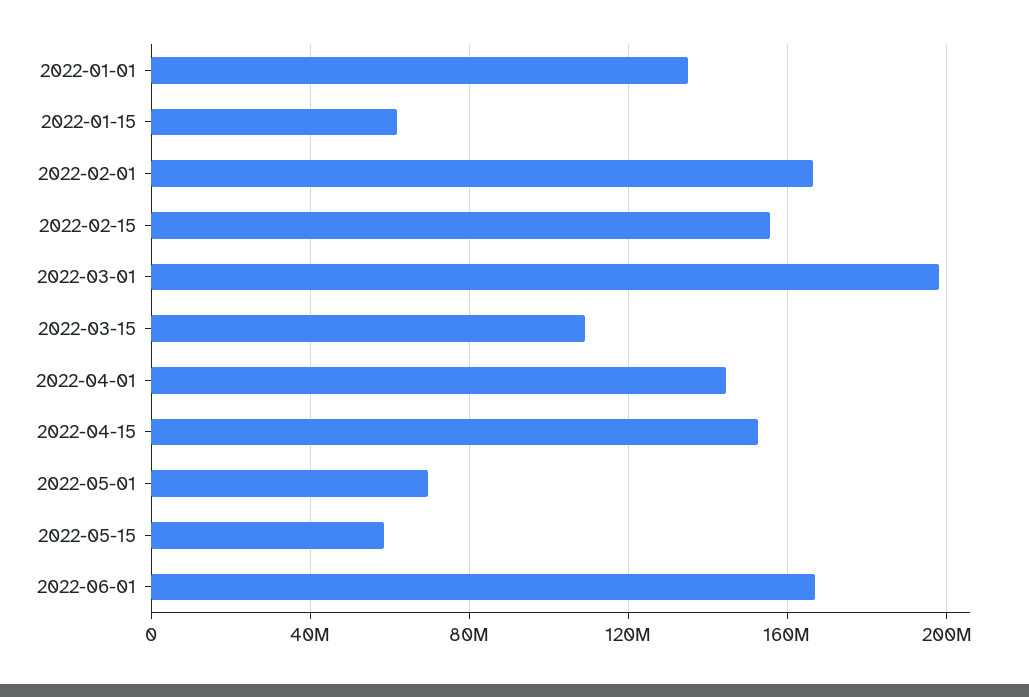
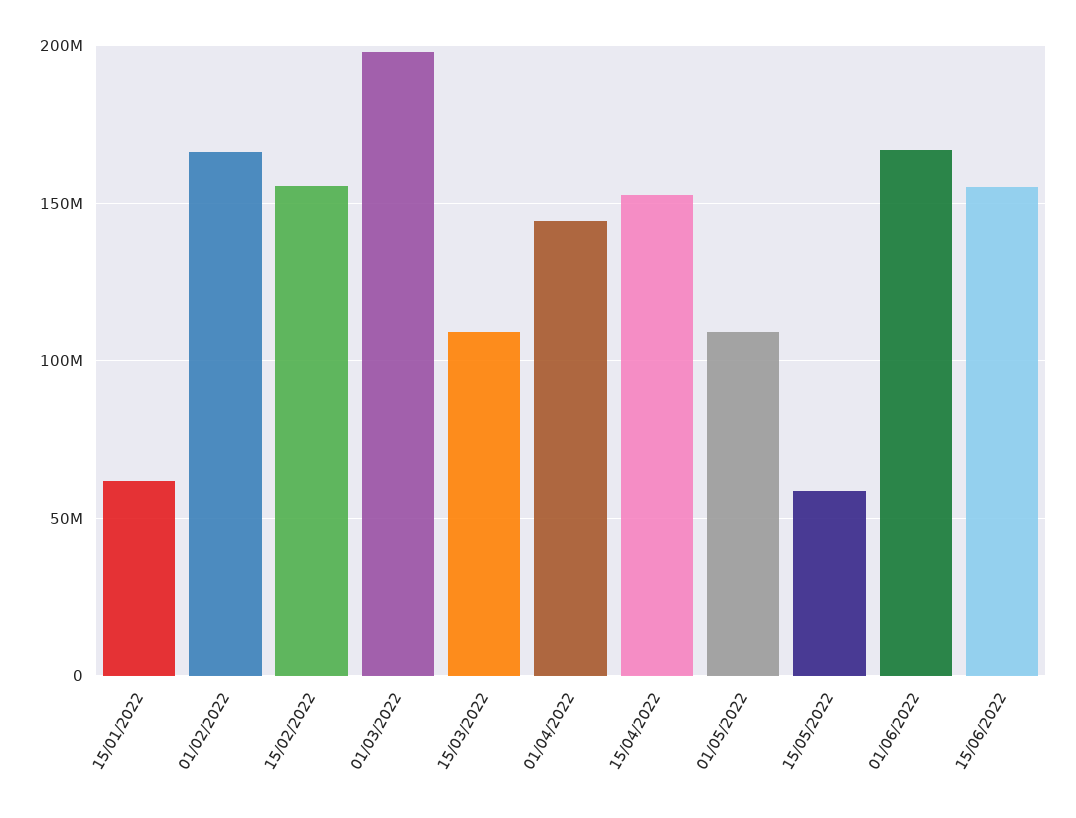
2022-01-01: 135000000 -> none
2022-05-01: 70000000 -> 110000000
15/06/2022: none -> 155000000

